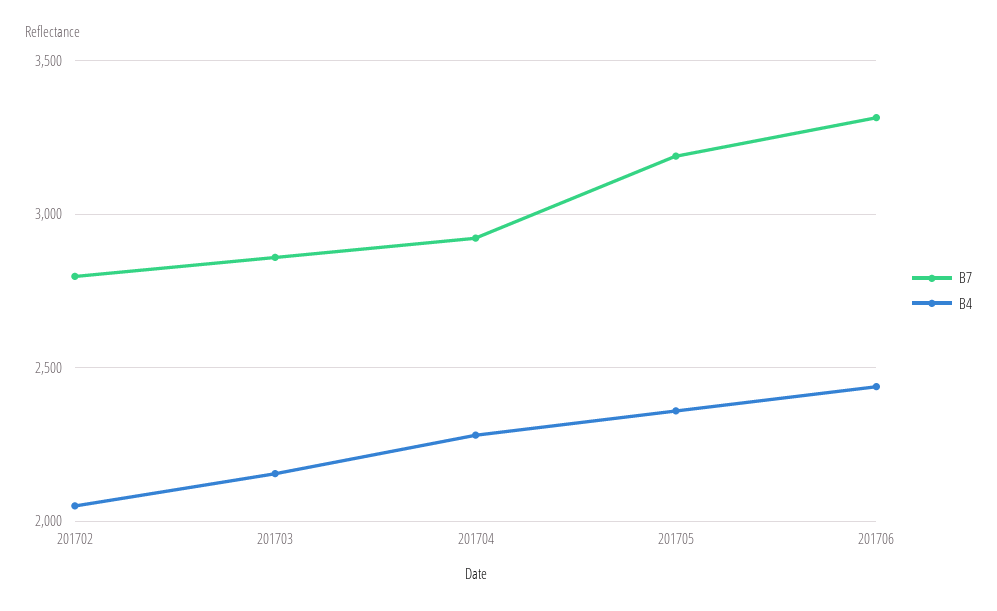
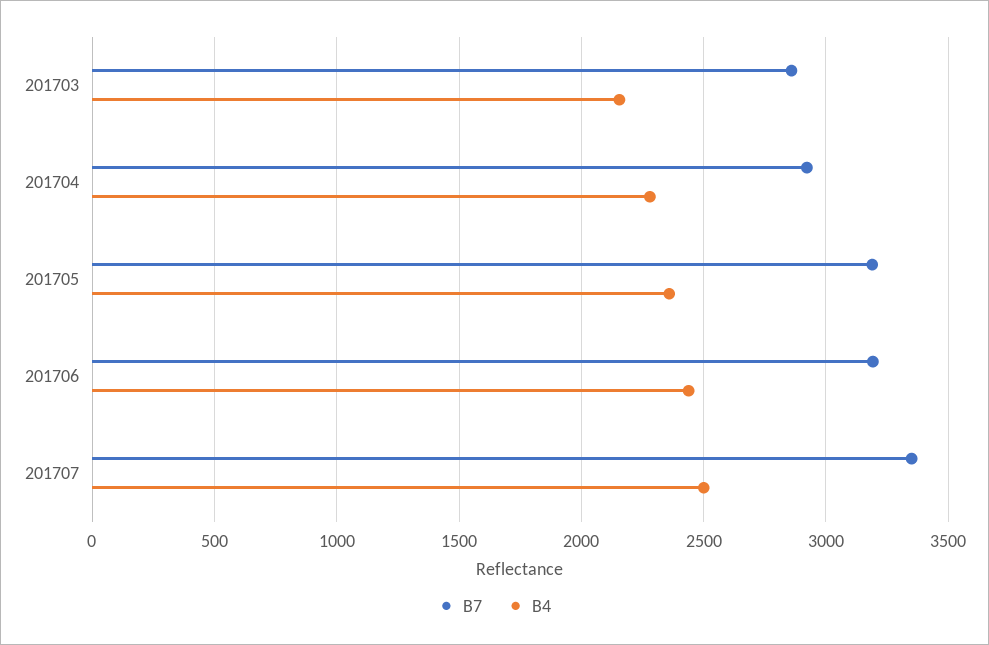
B7, 201702: 2800 -> none
B4, 201702: 2050 -> none
B7, 201706: 3300 -> 3200
B7, 201707: none -> 3350
B4, 201707: none -> 2500

